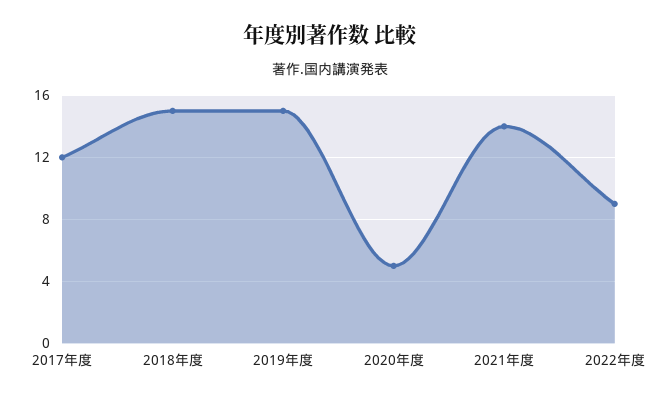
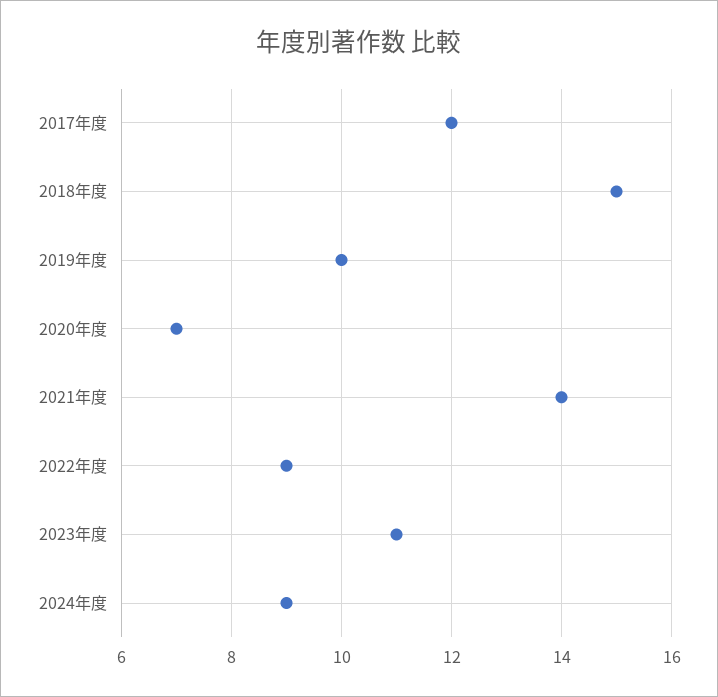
2019年度: 15 -> 10
2020年度: 5 -> 7
2023年度: none -> 11
2024年度: none -> 9

